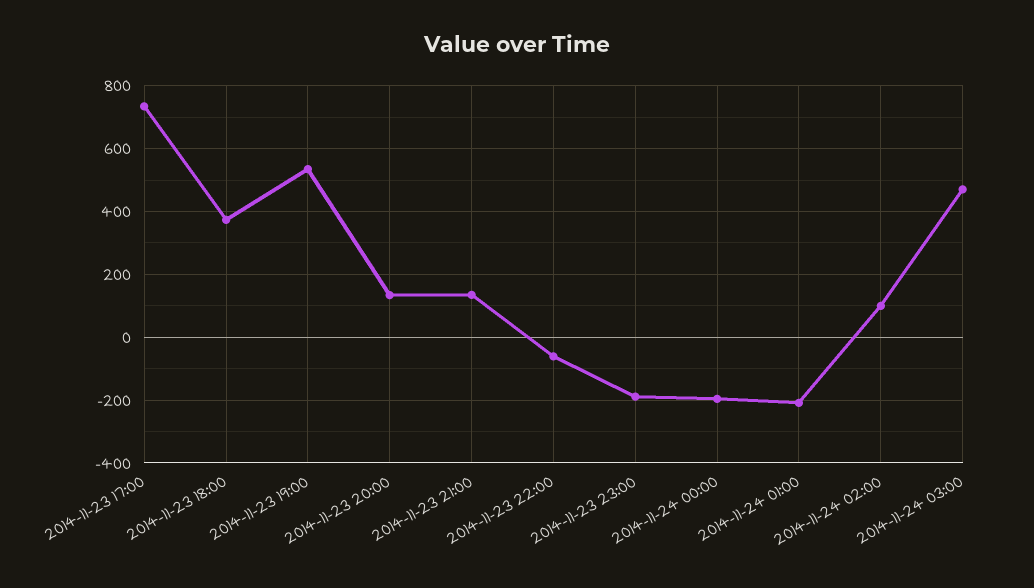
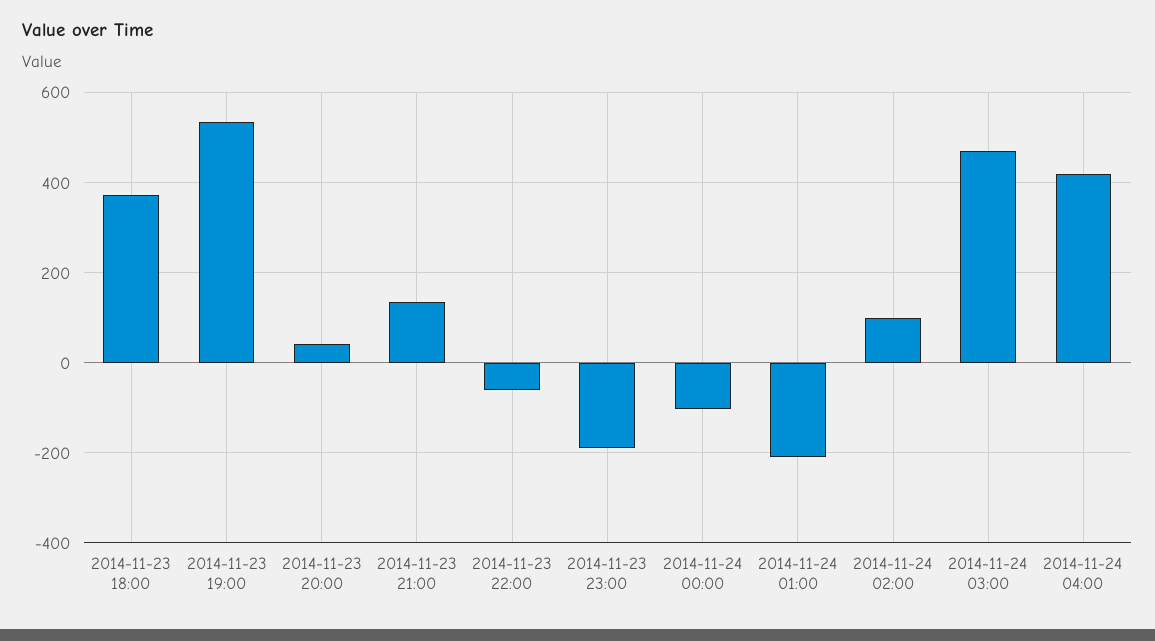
2014-11-23 17:00: 740 -> none
2014-11-23 20:00: 140 -> 40
2014-11-24 00:00: -200 -> -100
2014-11-24 04:00: none -> 420

